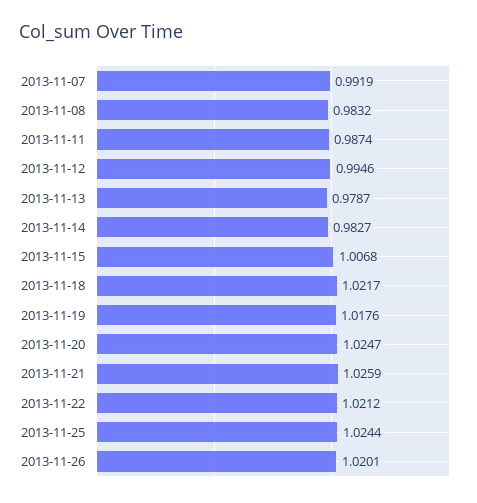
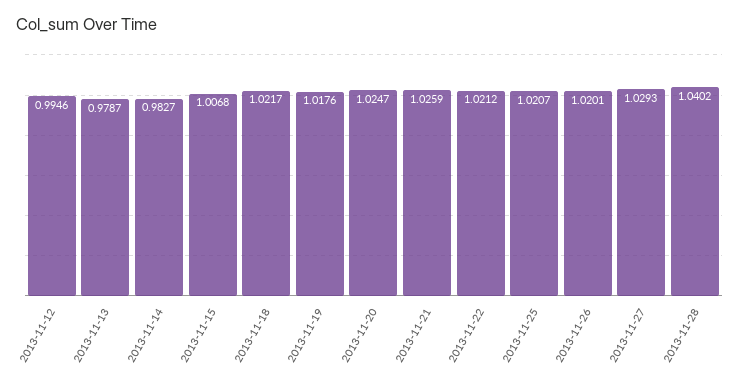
2013-11-07: 0.9919 -> none
2013-11-08: 0.9832 -> none
2013-11-11: 0.9874 -> none
2013-11-25: 1.0244 -> 1.0207
2013-11-27: none -> 1.0293
2013-11-28: none -> 1.0402

